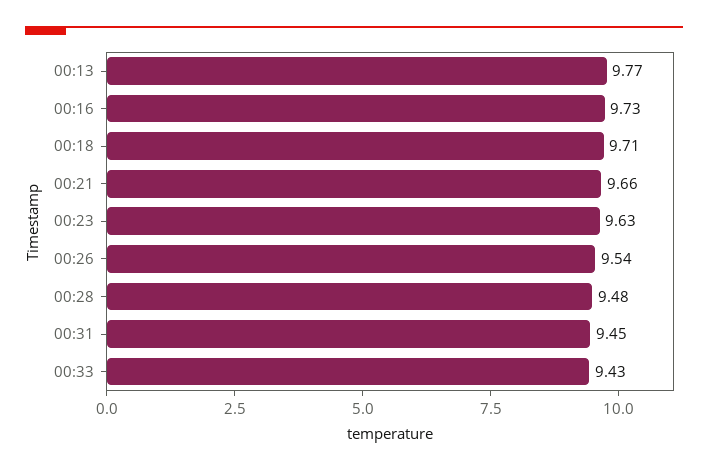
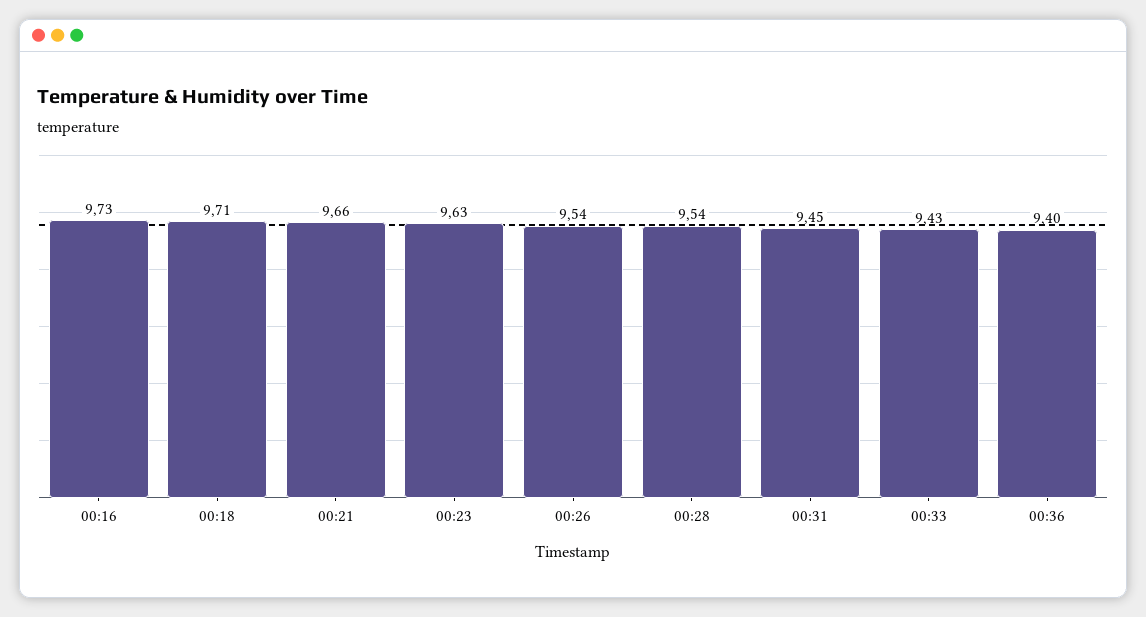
00:13: 9.77 -> none
00:28: 9.48 -> 9.54
00:36: none -> 9.4

